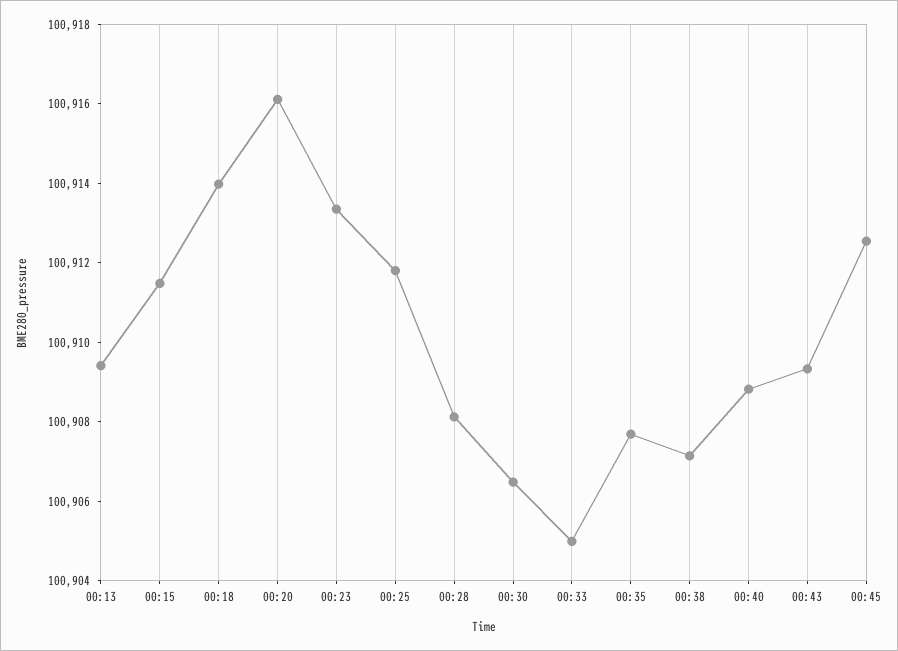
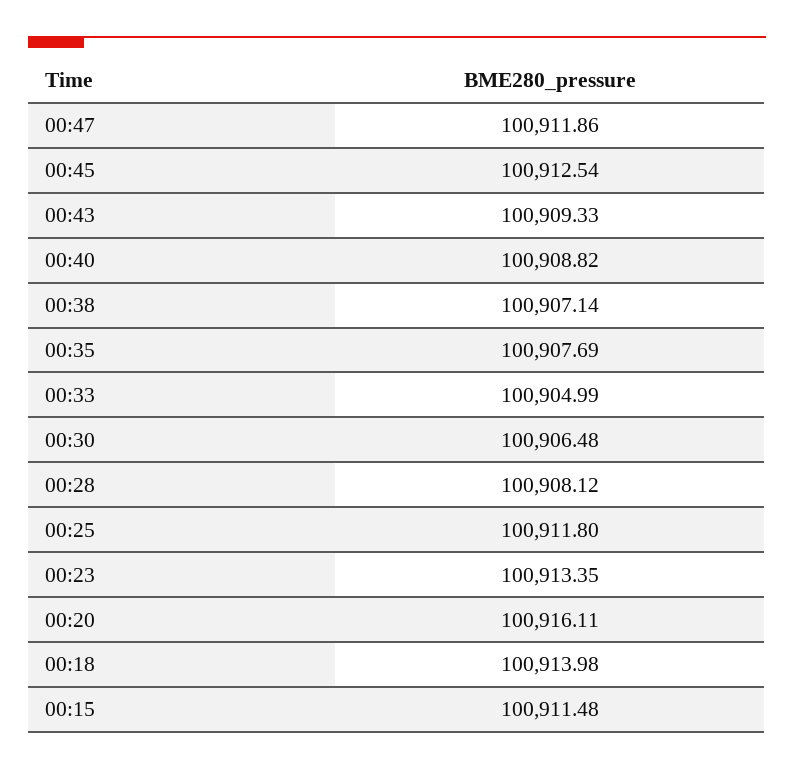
00:13: 100909.5 -> none
00:47: none -> 100911.86

